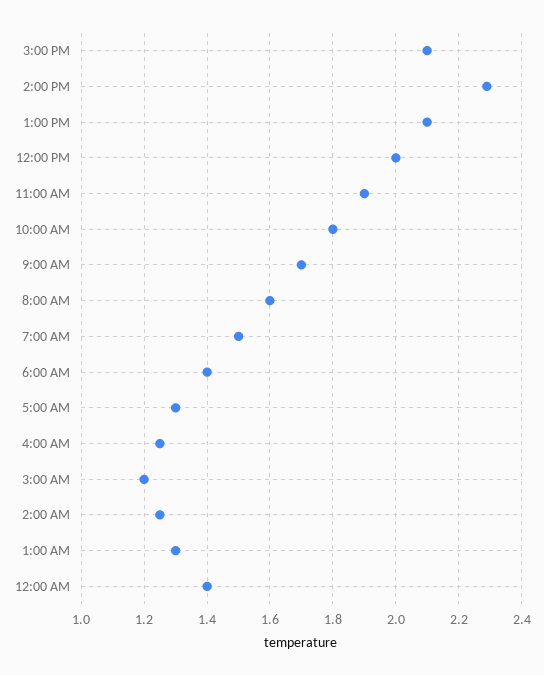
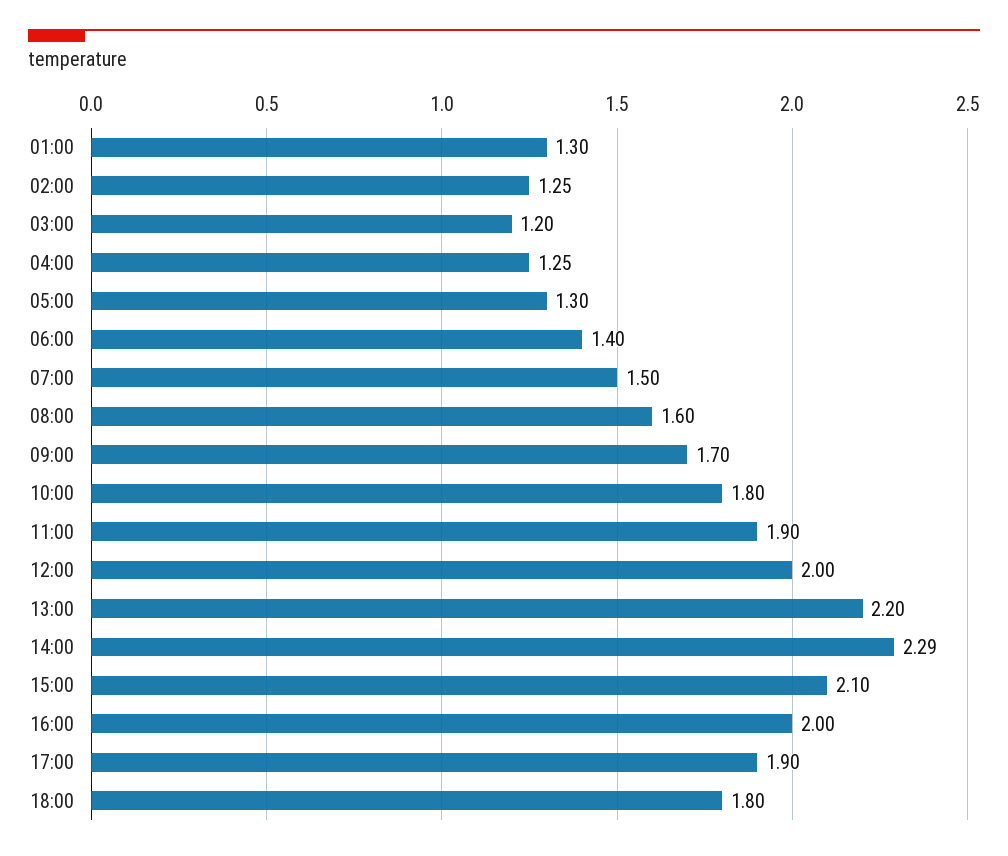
1:00 PM: 2.1 -> 2.2
12:00 AM: 1.4 -> none
16:00: none -> 2
17:00: none -> 1.9
18:00: none -> 1.8

